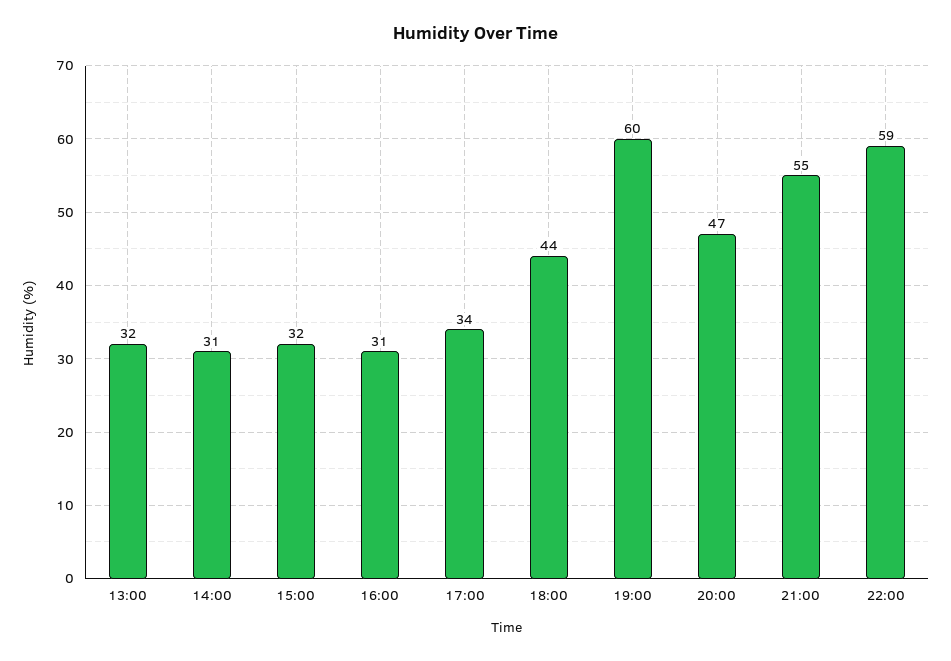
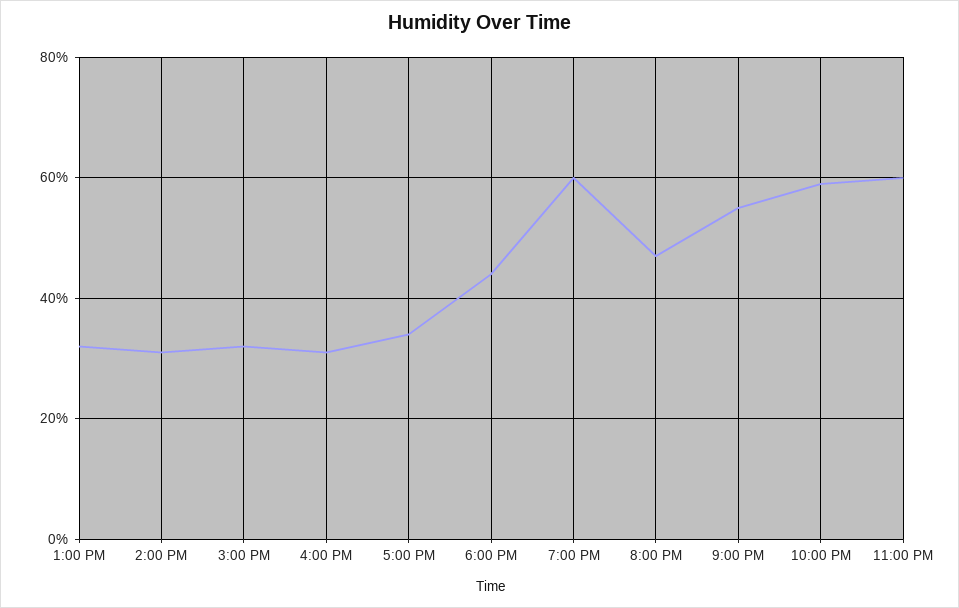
11:00 PM: none -> 60

